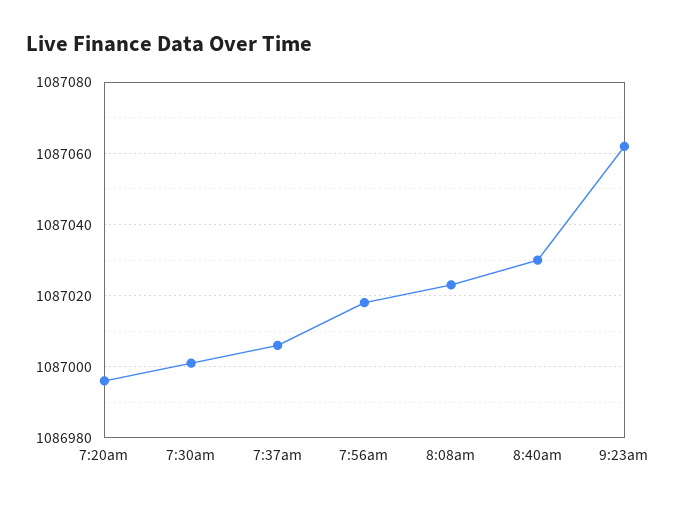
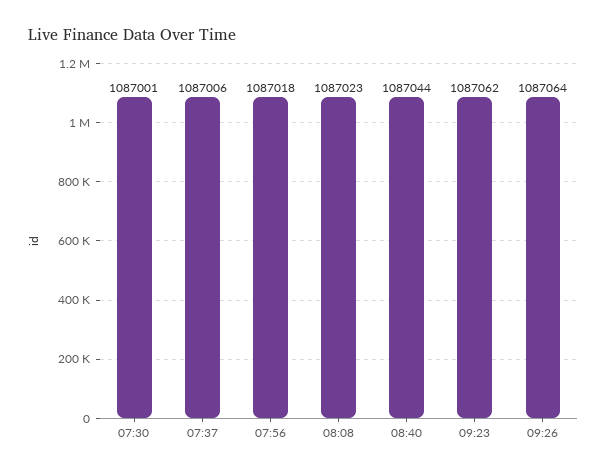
7:20am: 1086995 -> none
8:40am: 1087030 -> 1087044
09:26: none -> 1087064

